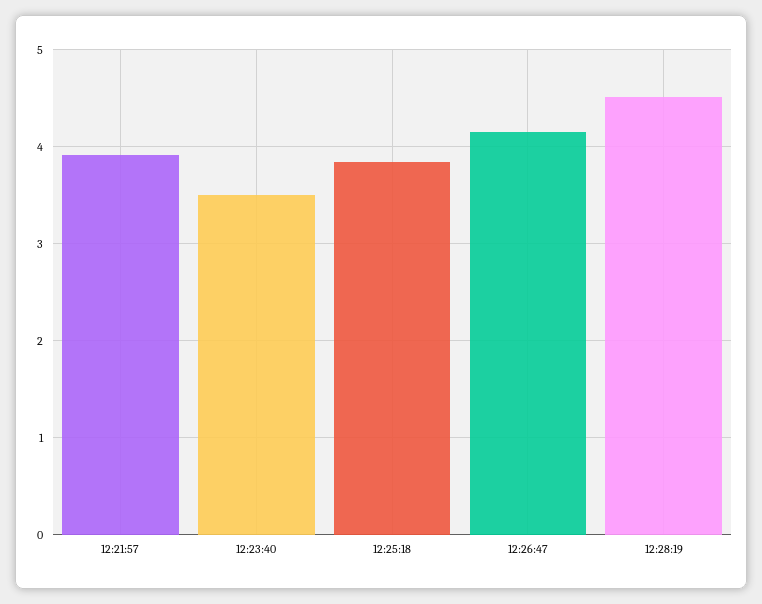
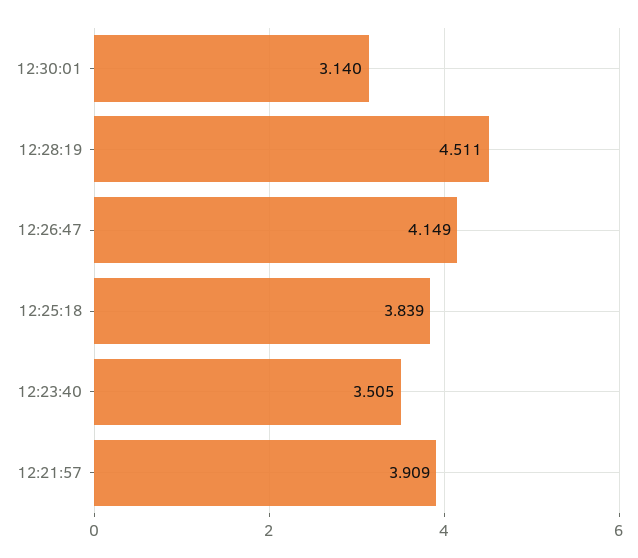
12:30:01: none -> 3.14

